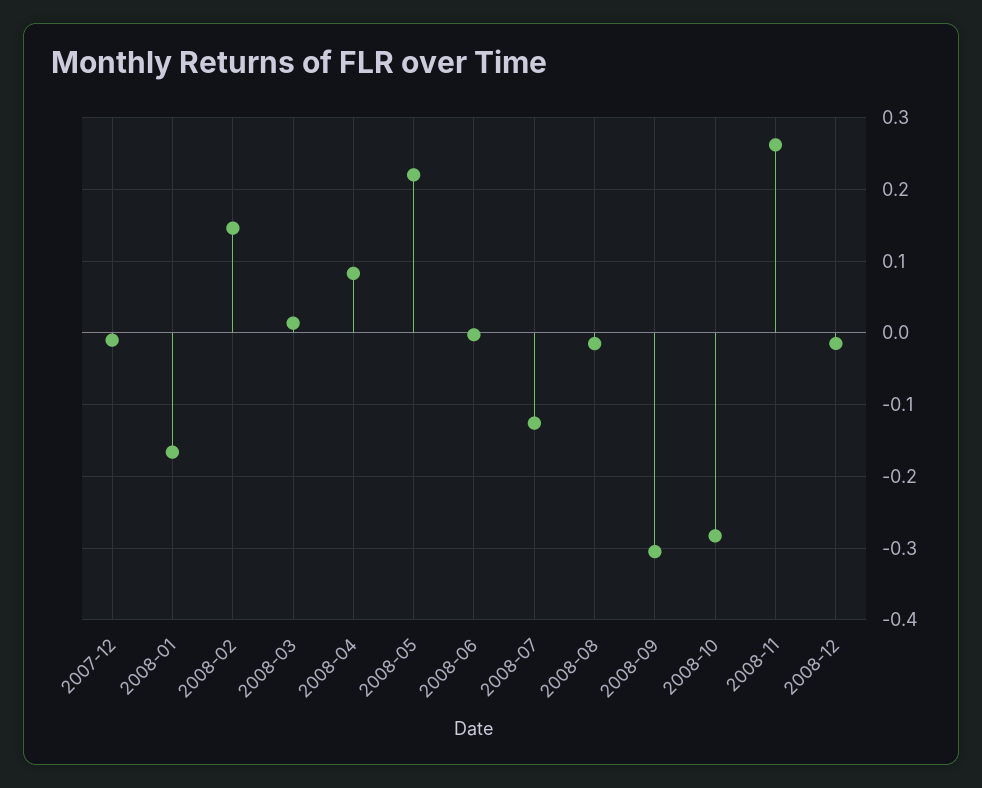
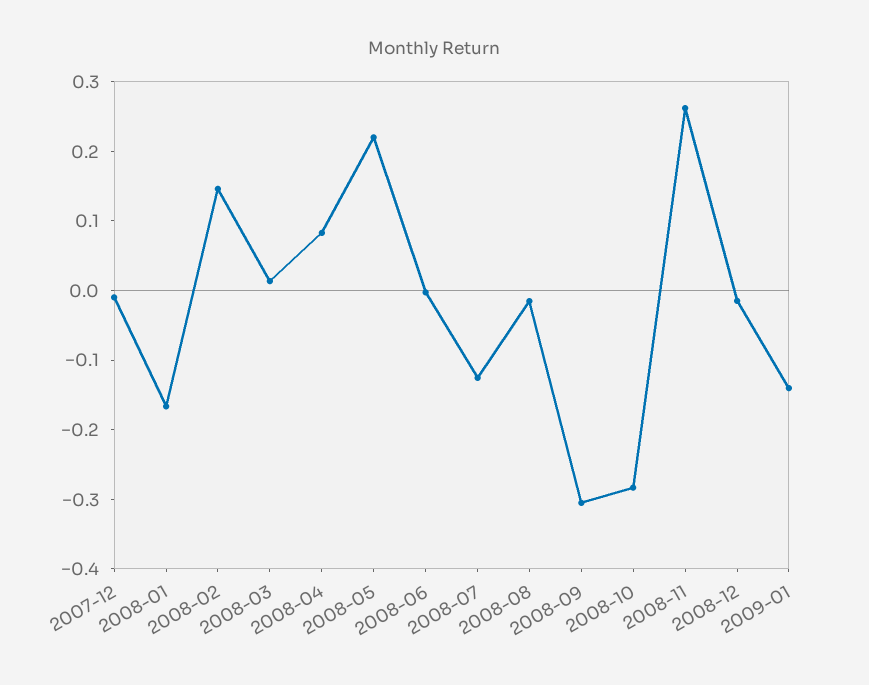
2009-01: none -> -0.14

